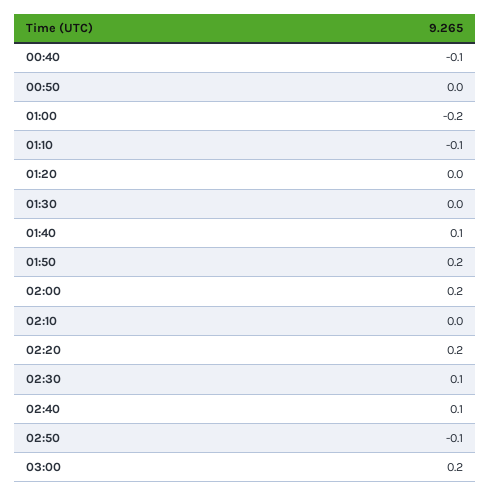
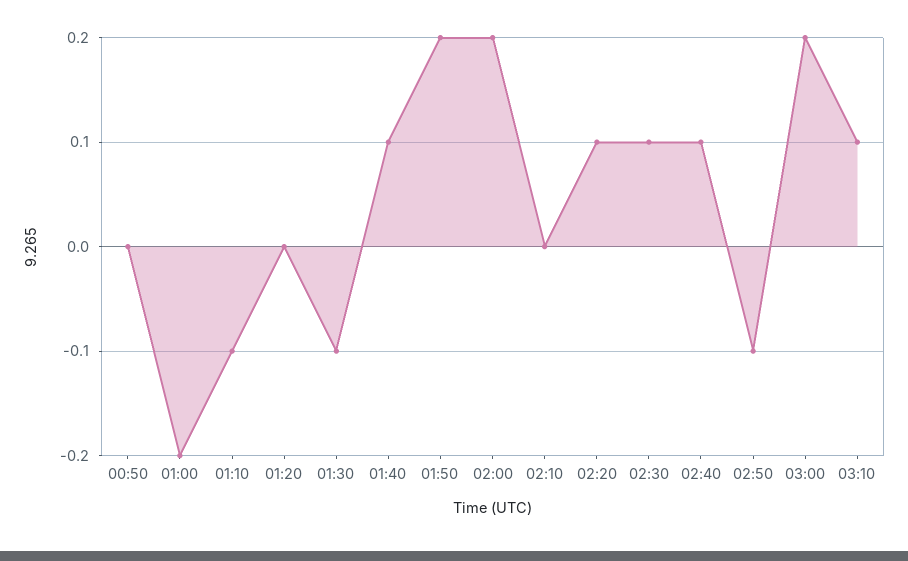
00:40: -0.1 -> none
01:30: 0 -> -0.1
02:20: 0.2 -> 0.1
03:10: none -> 0.1

